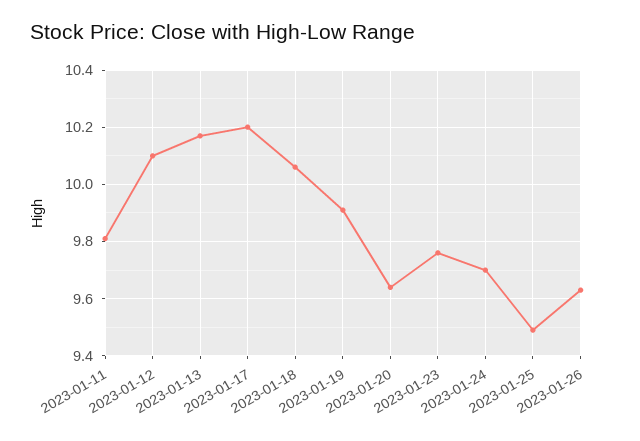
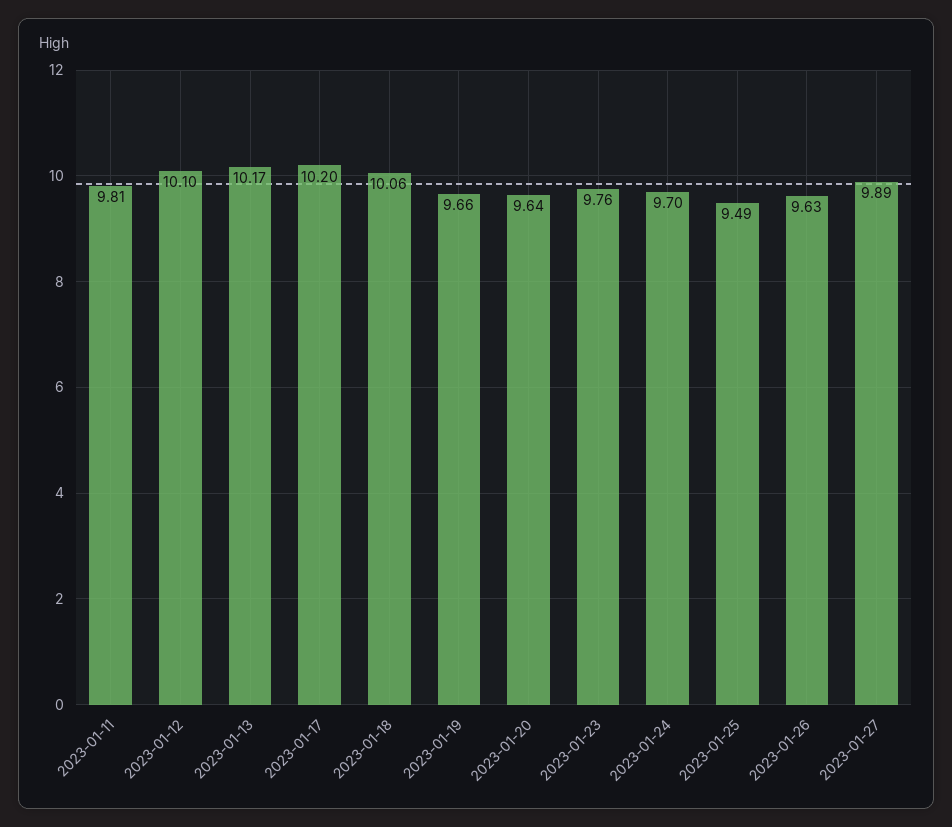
2023-01-19: 9.9 -> 9.66
2023-01-27: none -> 9.89

